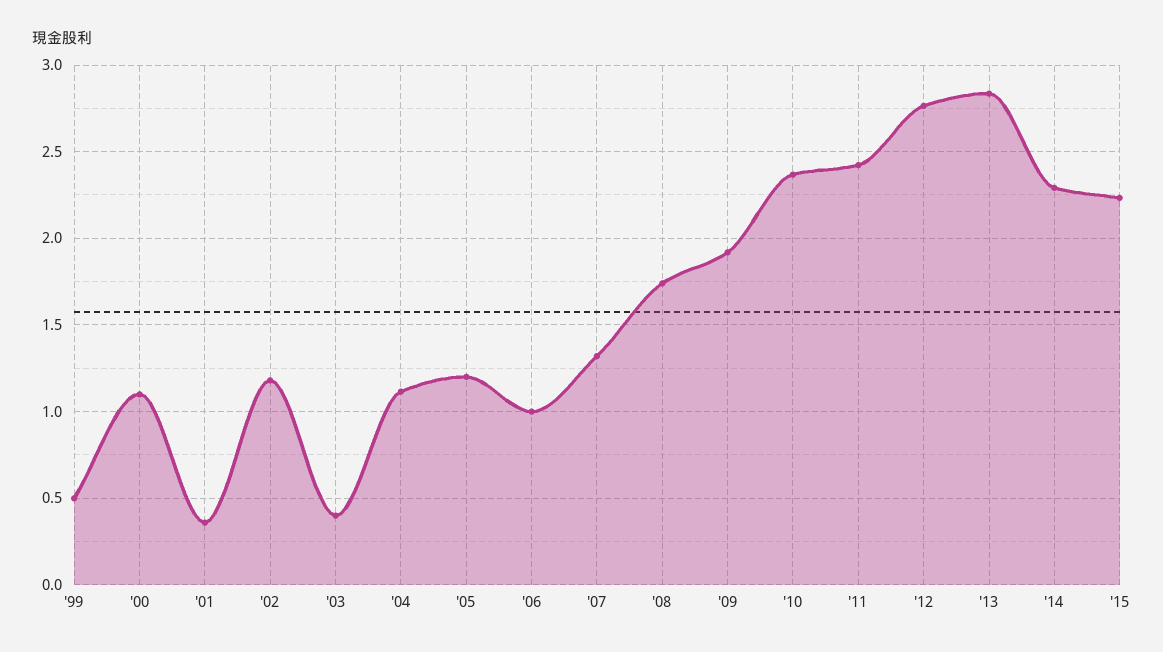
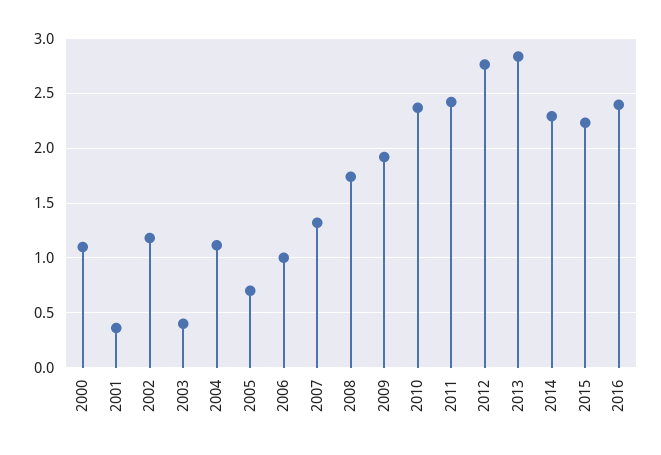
'99: 0.5 -> none
'05: 1.2 -> 0.7
2016: none -> 2.4

